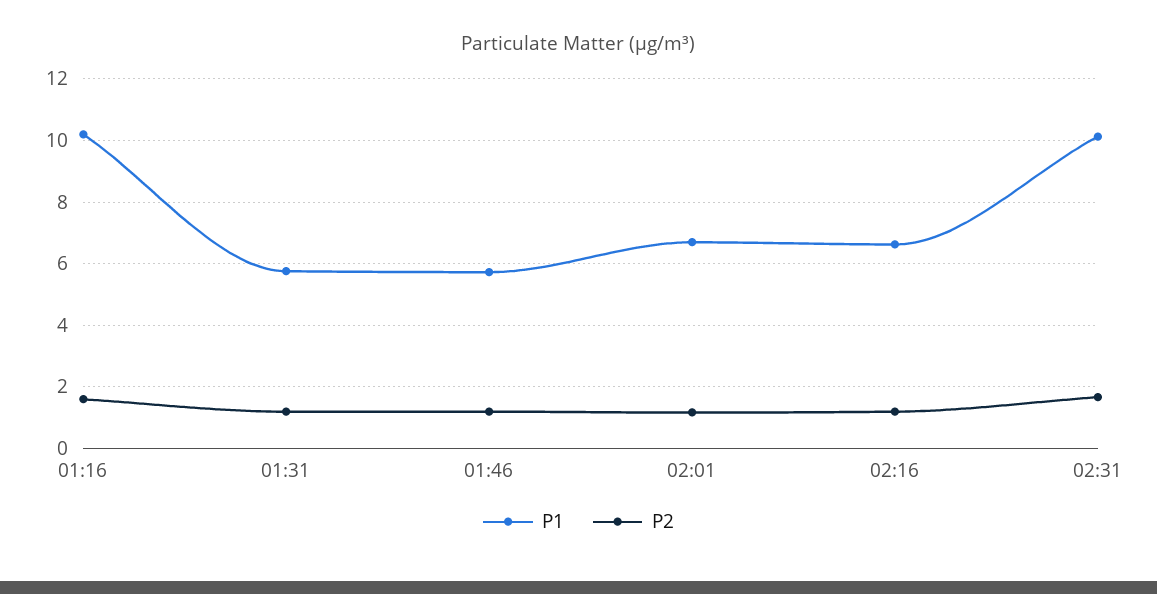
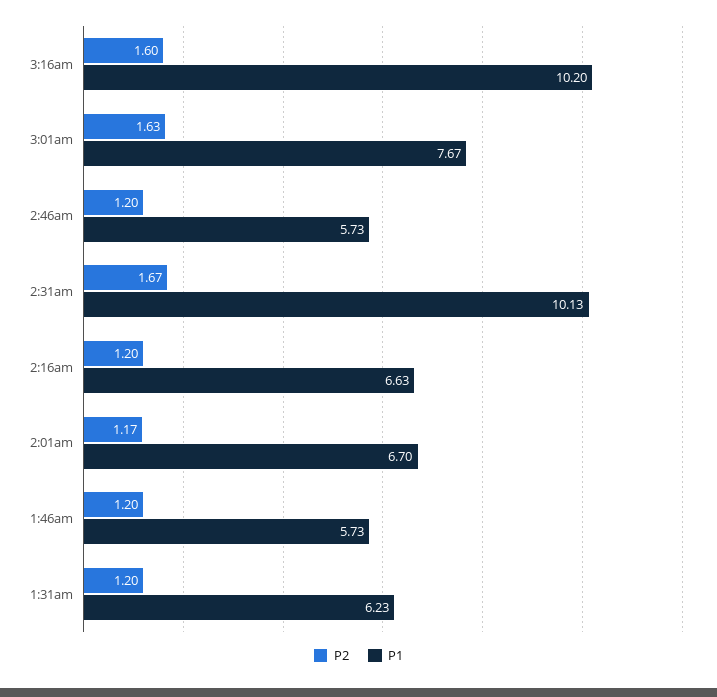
P1, 01:16: 10.2 -> none
P2, 01:16: 1.6 -> none
P1, 01:31: 5.8 -> 6.23
P2, 3:16am: none -> 1.6
P1, 3:16am: none -> 10.2
P2, 3:01am: none -> 1.63
P1, 3:01am: none -> 7.67
P2, 2:46am: none -> 1.2
P1, 2:46am: none -> 5.73

